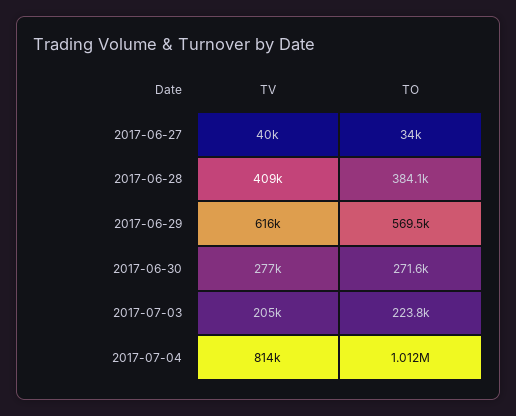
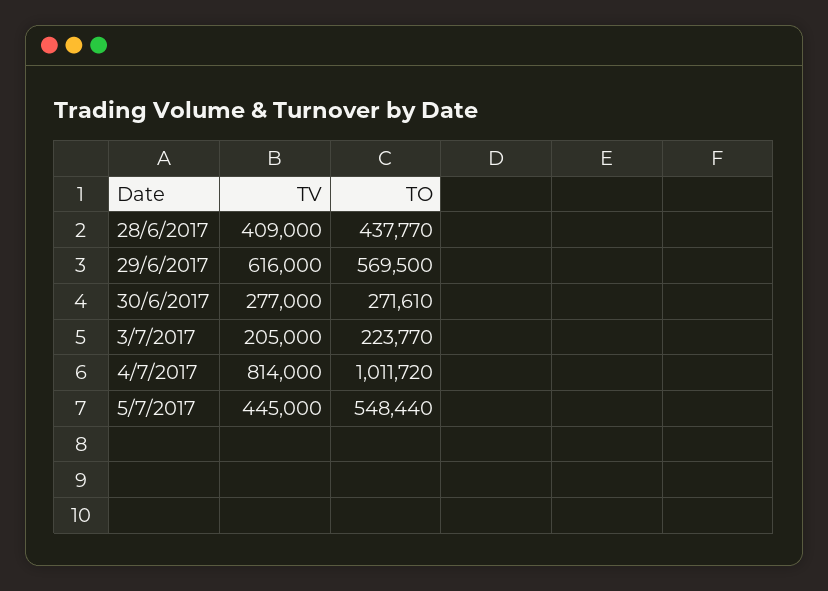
TV, 2017-06-27: 40000 -> none
TO, 2017-06-27: 34000 -> none
TO, 2017-06-28: 384100 -> 437770
TV, 5/7/2017: none -> 445000
TO, 5/7/2017: none -> 548440

